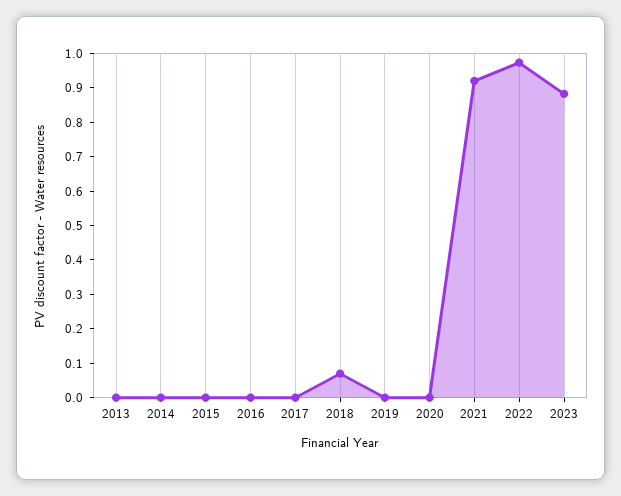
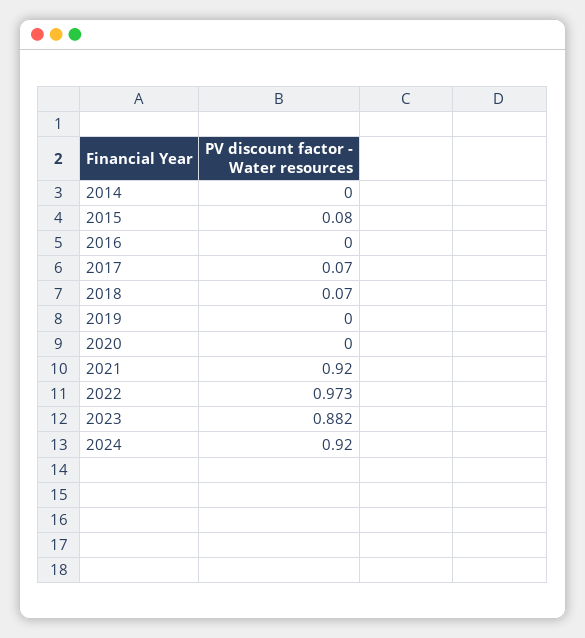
2013: 0 -> none
2015: 0 -> 0.08
2017: 0 -> 0.07
2024: none -> 0.92

